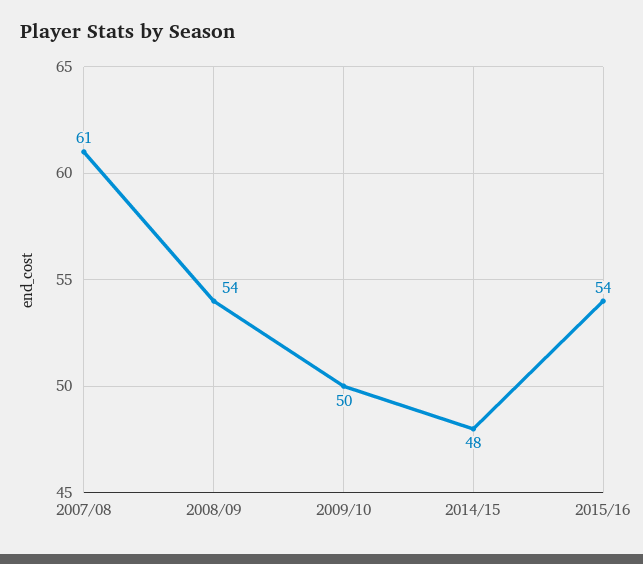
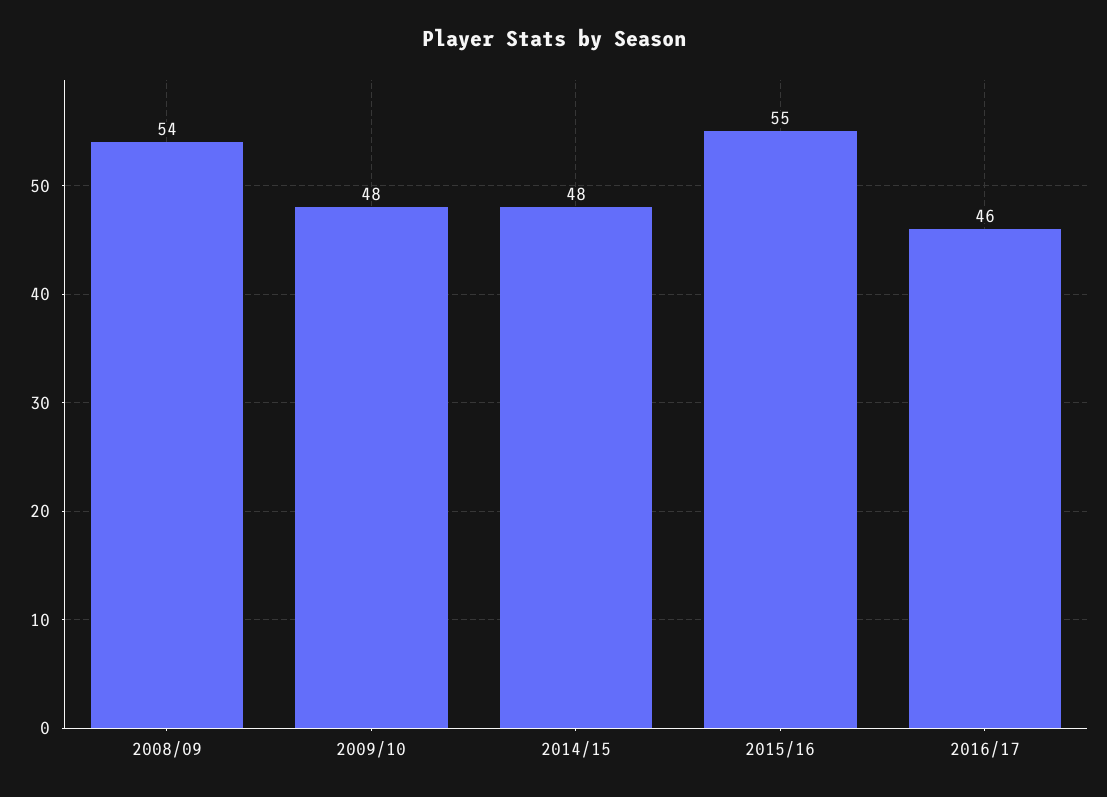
2007/08: 61 -> none
2009/10: 50 -> 48
2015/16: 54 -> 55
2016/17: none -> 46

